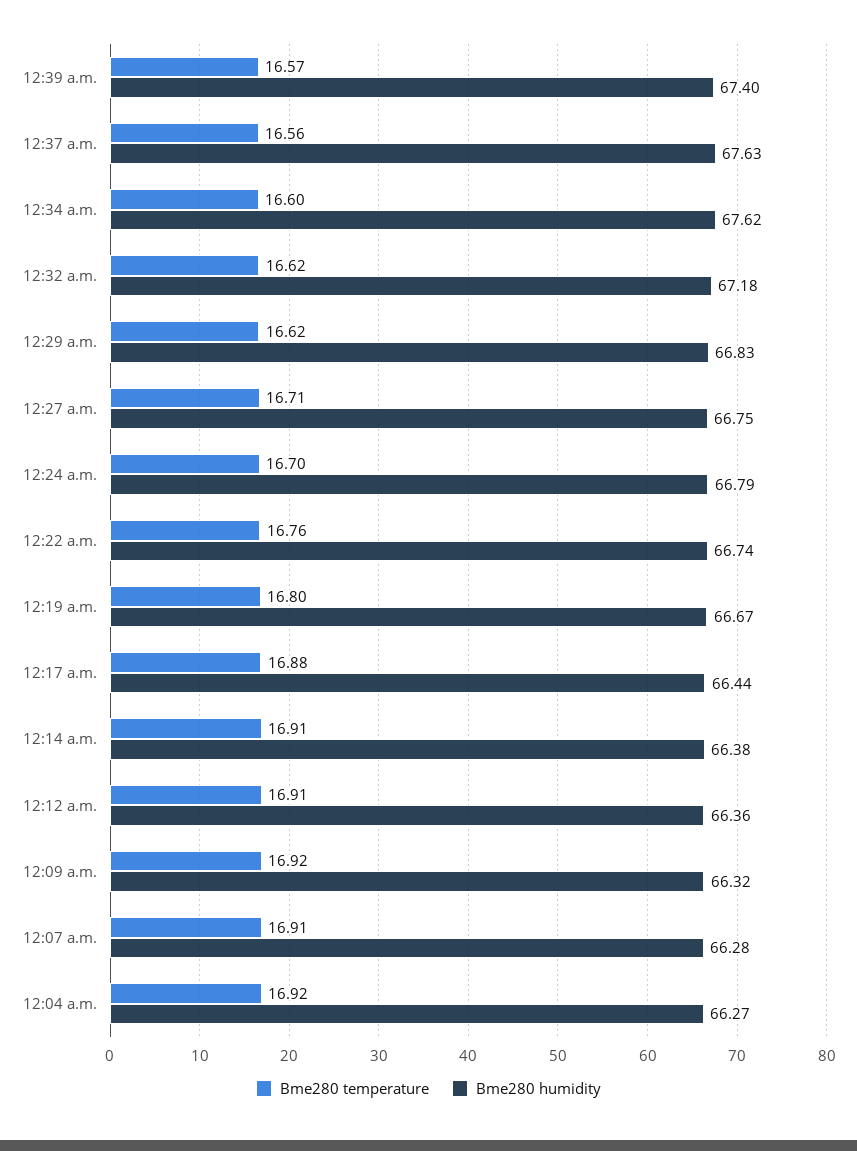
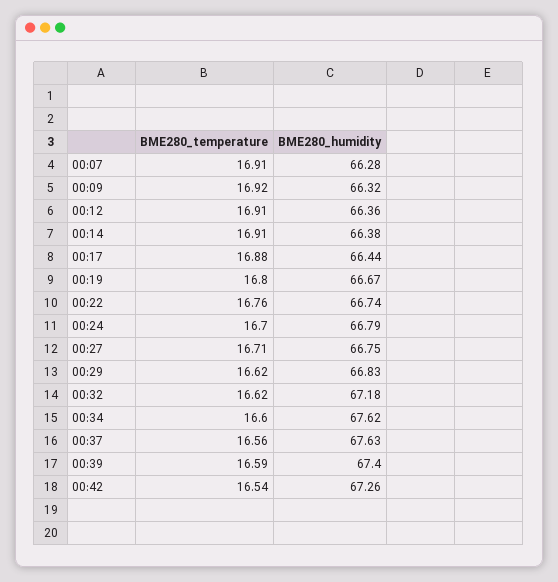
Bme280 temperature, 12:39 a.m.: 16.57 -> 16.59
Bme280 temperature, 12:04 a.m.: 16.92 -> none
Bme280 humidity, 12:04 a.m.: 66.27 -> none
Bme280 temperature, 00:42: none -> 16.54
Bme280 humidity, 00:42: none -> 67.26

